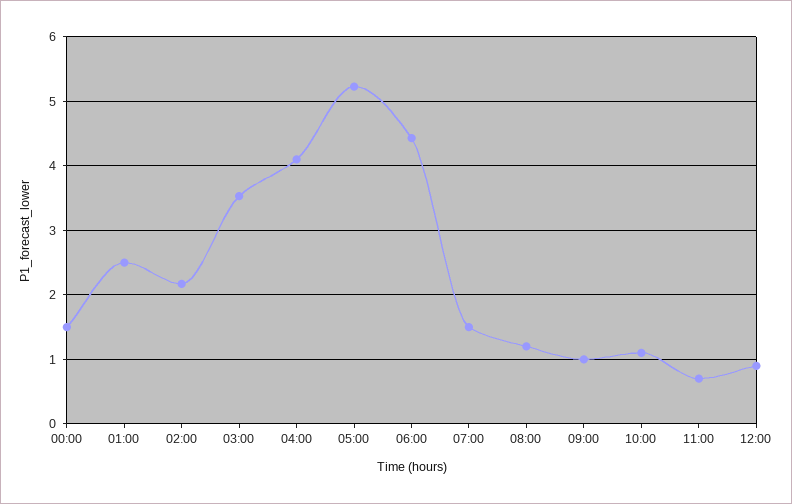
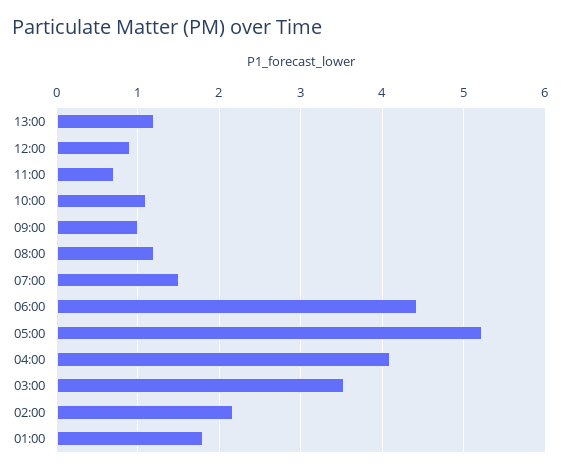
00:00: 1.5 -> none
01:00: 2.5 -> 1.8
13:00: none -> 1.2

